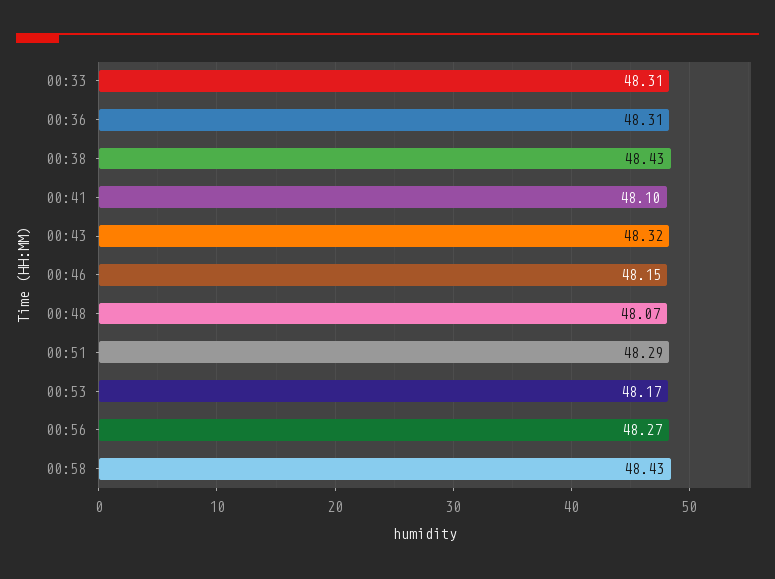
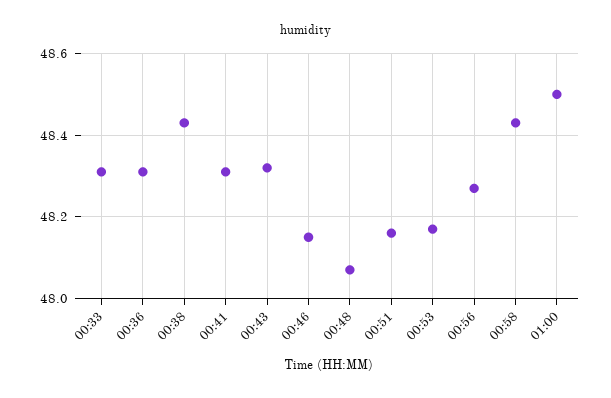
00:41: 48.1 -> 48.3
00:51: 48.29 -> 48.15
01:00: none -> 48.5

